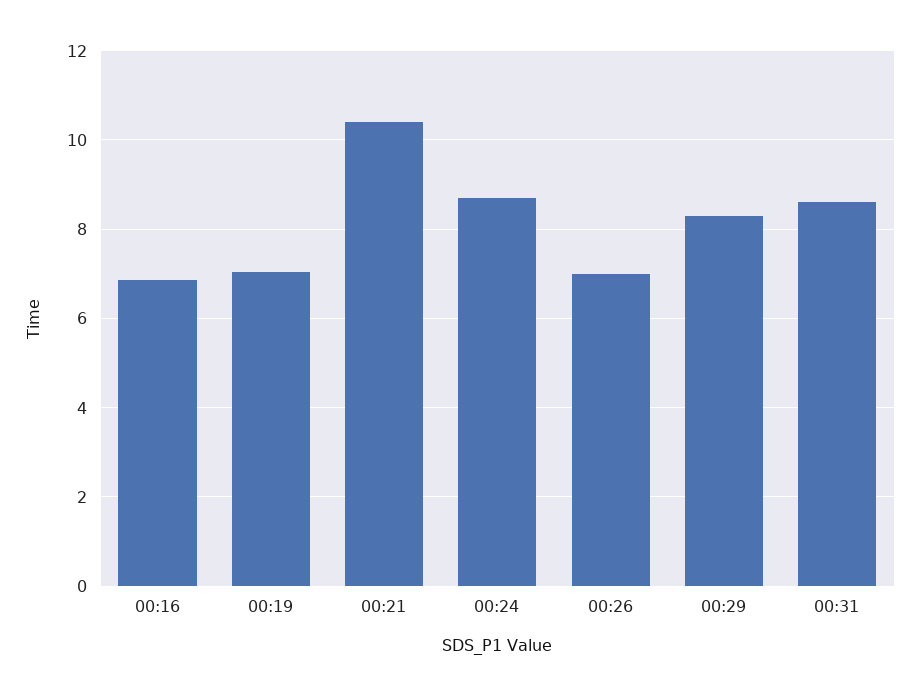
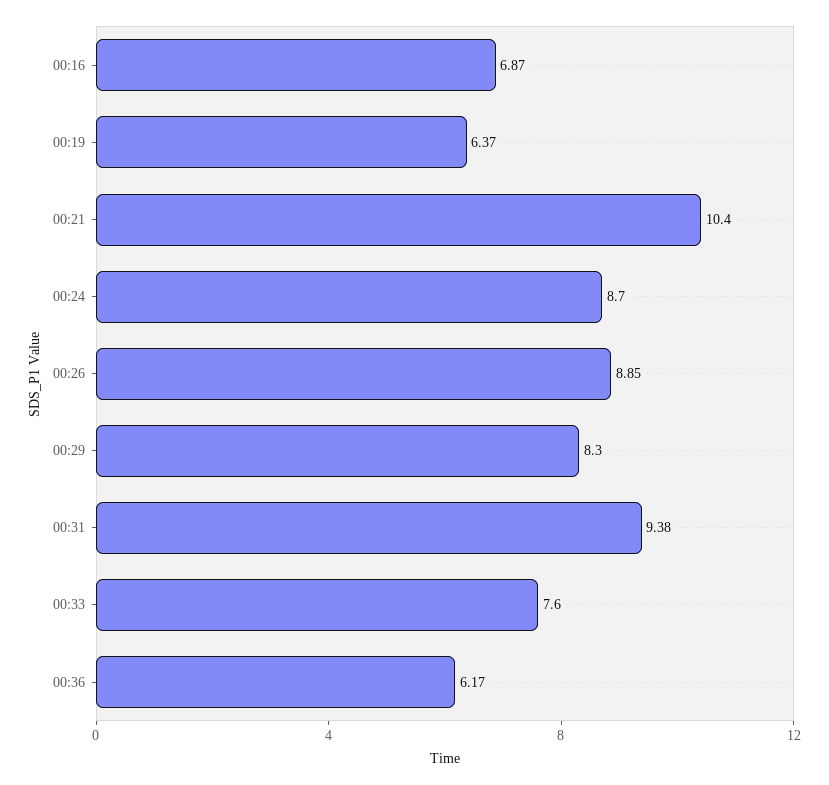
00:19: 7 -> 6.37
00:26: 7 -> 8.85
00:31: 8.6 -> 9.38
00:33: none -> 7.6
00:36: none -> 6.17

